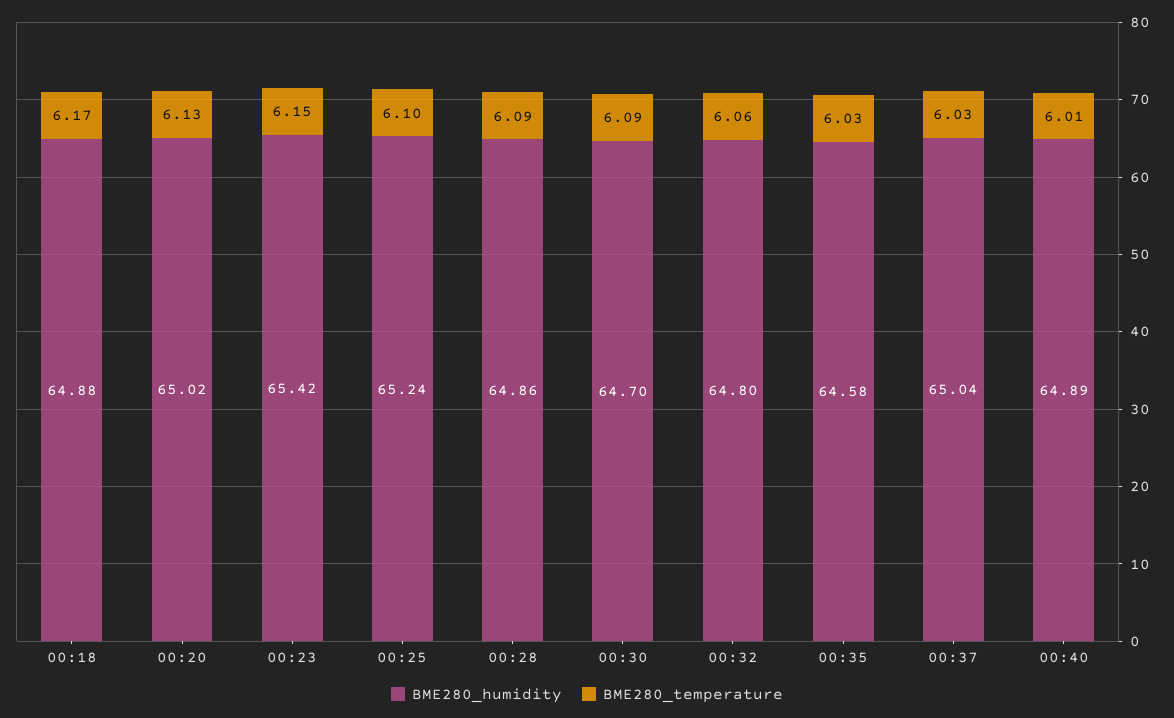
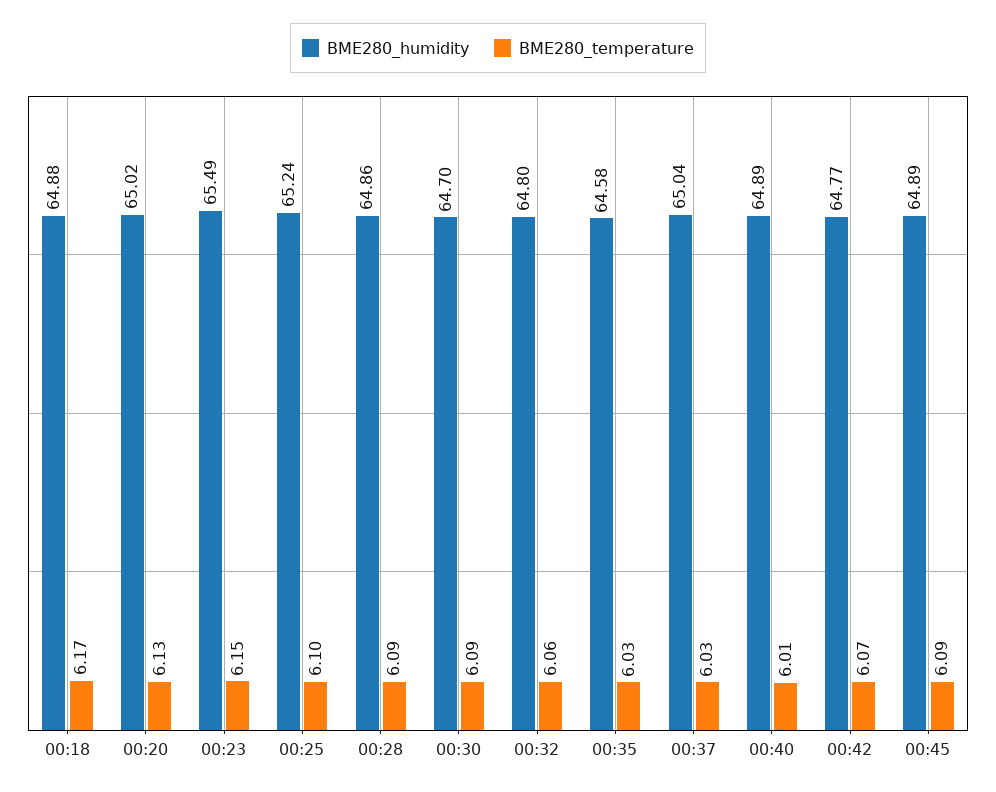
BME280_humidity, 00:23: 65.42 -> 65.49
BME280_humidity, 00:42: none -> 64.77
BME280_temperature, 00:42: none -> 6.07
BME280_humidity, 00:45: none -> 64.89
BME280_temperature, 00:45: none -> 6.09

